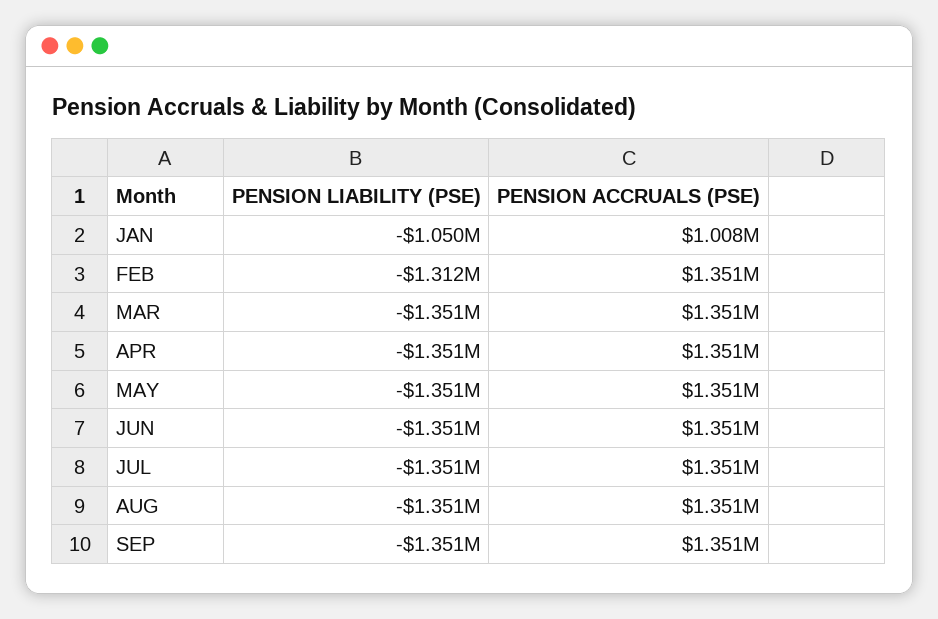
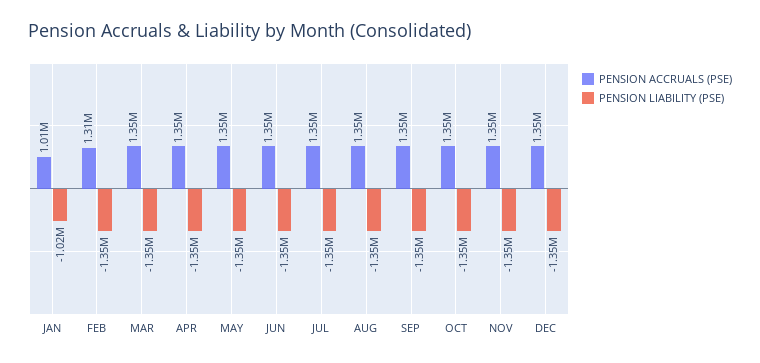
PENSION LIABILITY (PSE), JAN: -1050000 -> -1020000
PENSION LIABILITY (PSE), FEB: -1312000 -> -1350000
PENSION ACCRUALS (PSE), FEB: 1351000 -> 1310000
PENSION ACCRUALS (PSE), OCT: none -> 1350000
PENSION LIABILITY (PSE), OCT: none -> -1350000
PENSION ACCRUALS (PSE), NOV: none -> 1350000
PENSION LIABILITY (PSE), NOV: none -> -1350000
PENSION ACCRUALS (PSE), DEC: none -> 1350000
PENSION LIABILITY (PSE), DEC: none -> -1350000

